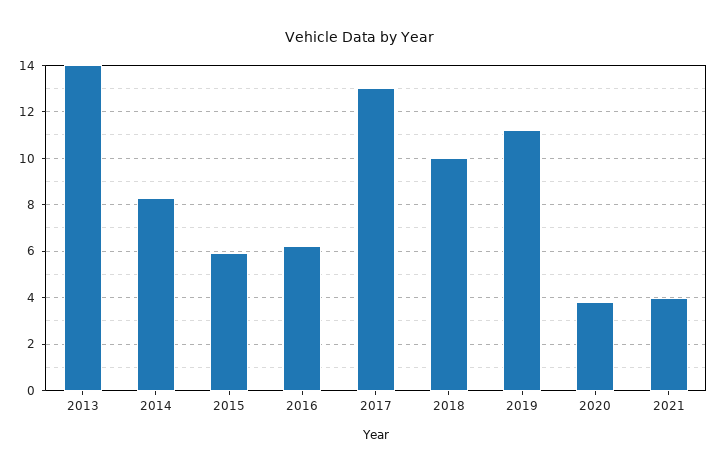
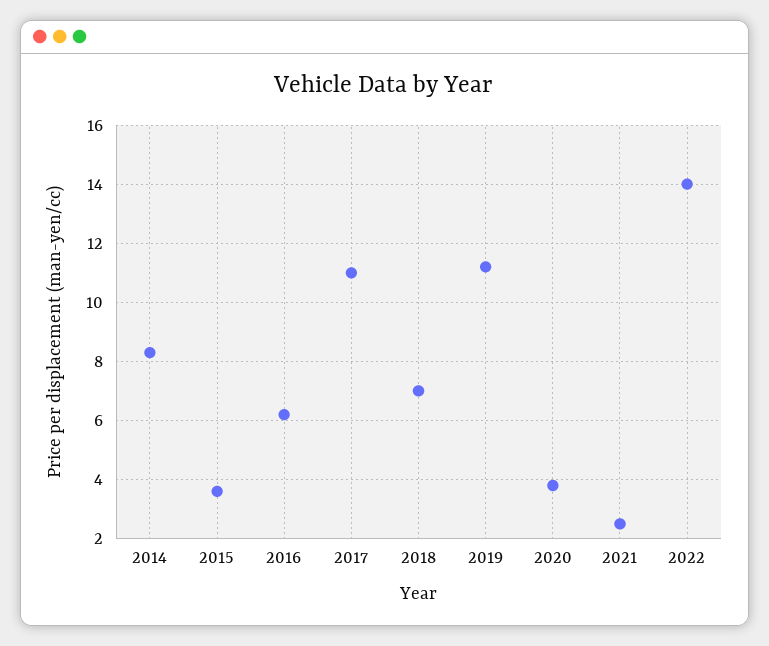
2013: 14 -> none
2015: 6 -> 3.5
2017: 13 -> 11
2018: 10 -> 7
2021: 4 -> 2.5
2022: none -> 14

